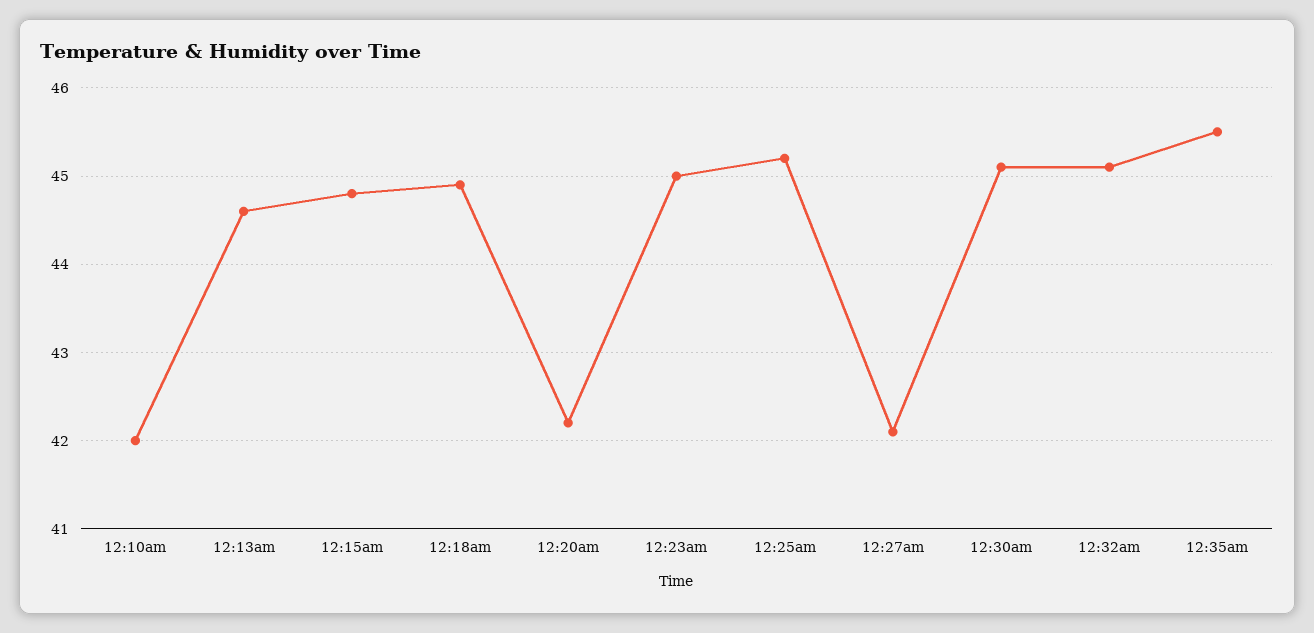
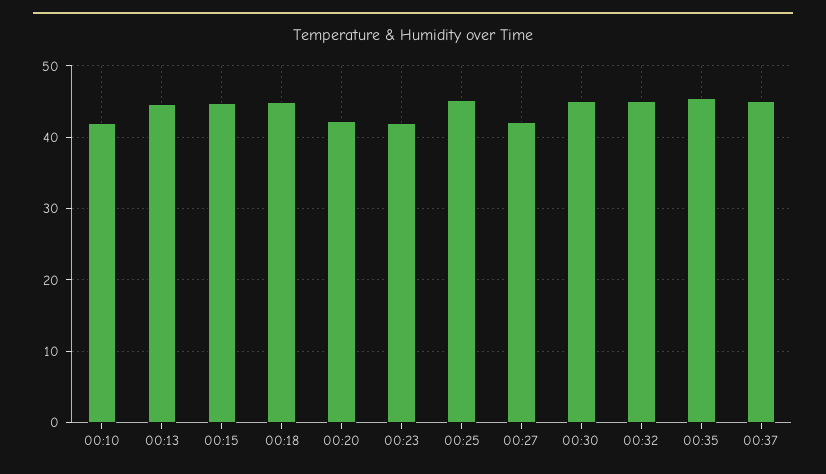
12:23am: 45 -> 42
00:37: none -> 45

